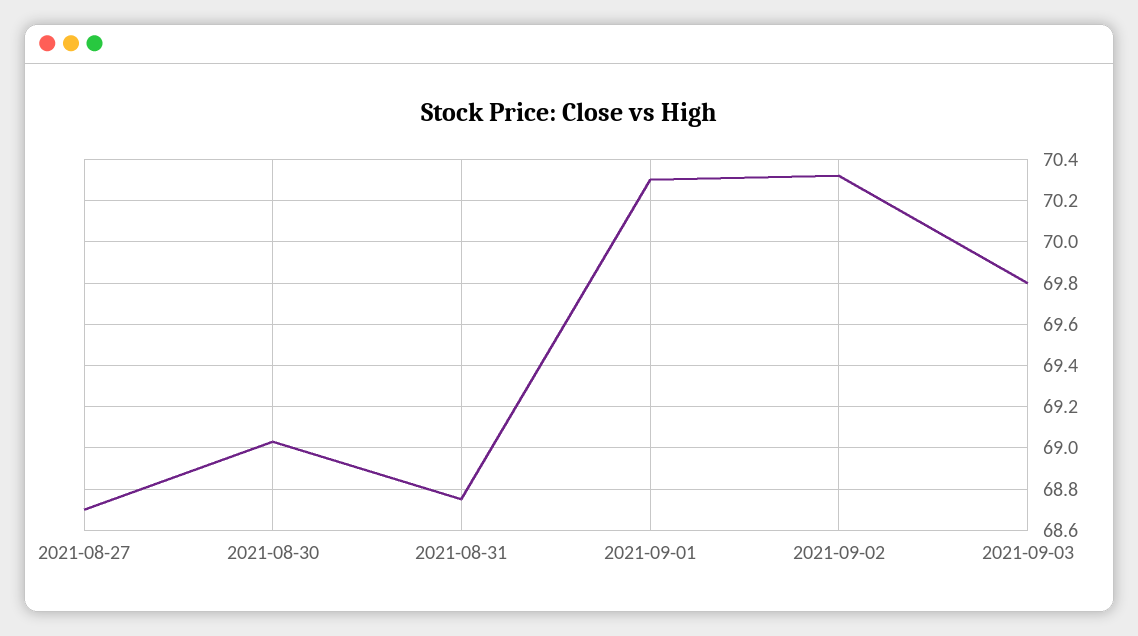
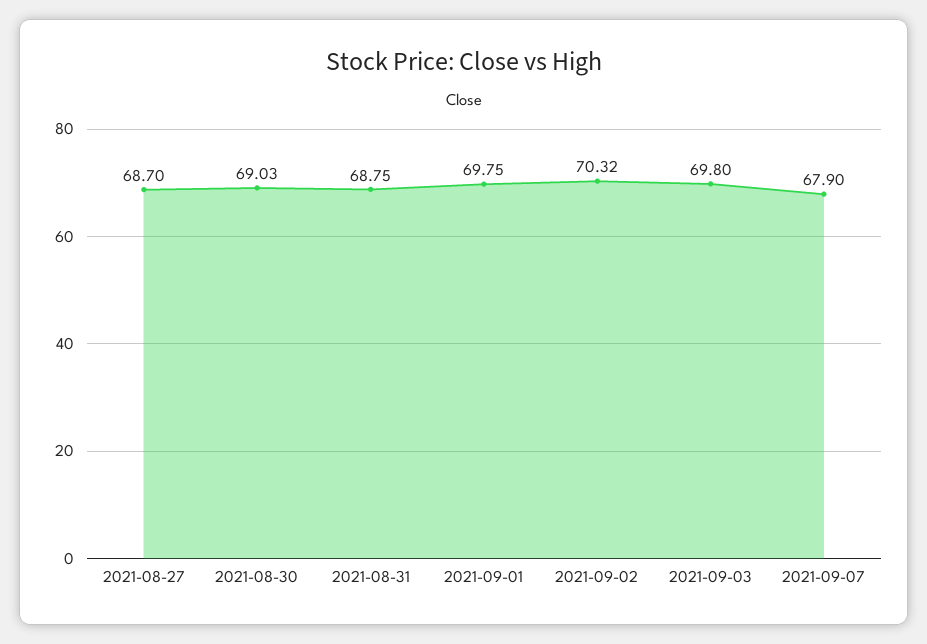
2021-09-01: 70.3 -> 69.75
2021-09-07: none -> 67.9

